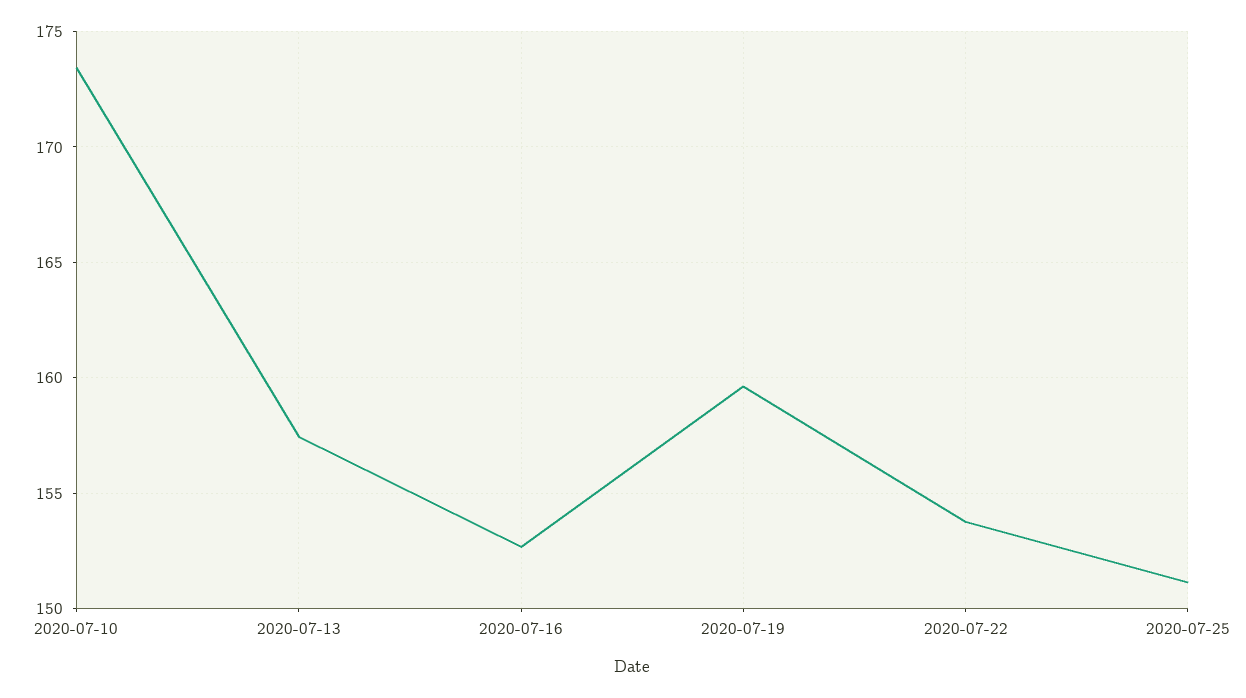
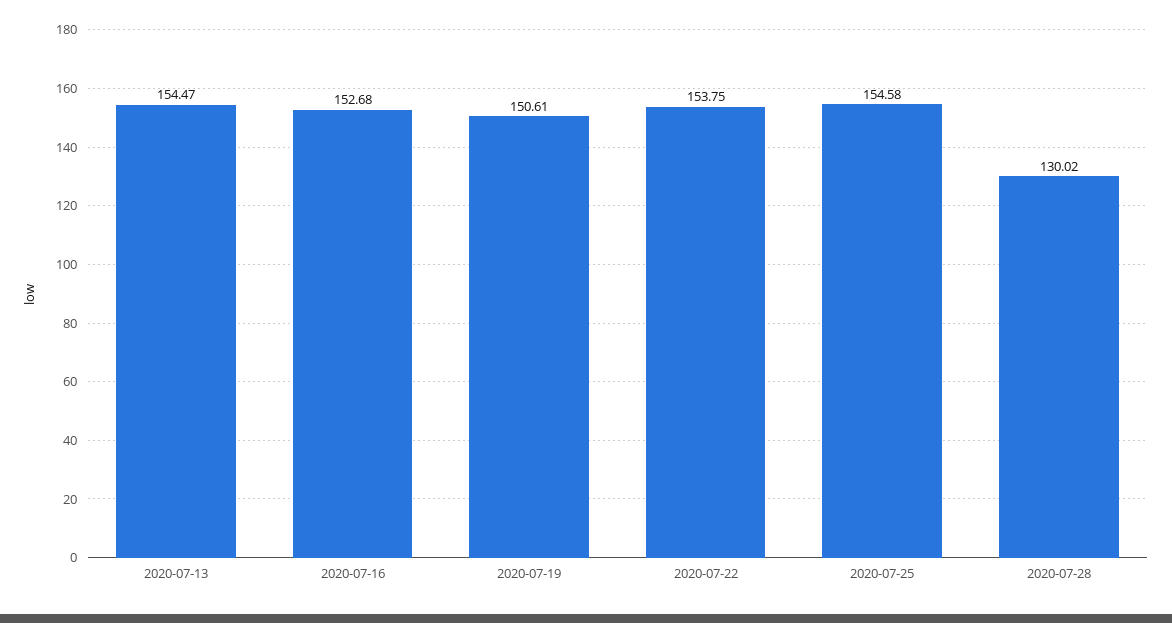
2020-07-10: 173.5 -> none
2020-07-13: 157.5 -> 154.47
2020-07-19: 159.5 -> 150.61
2020-07-25: 151 -> 154.58
2020-07-28: none -> 130.02

